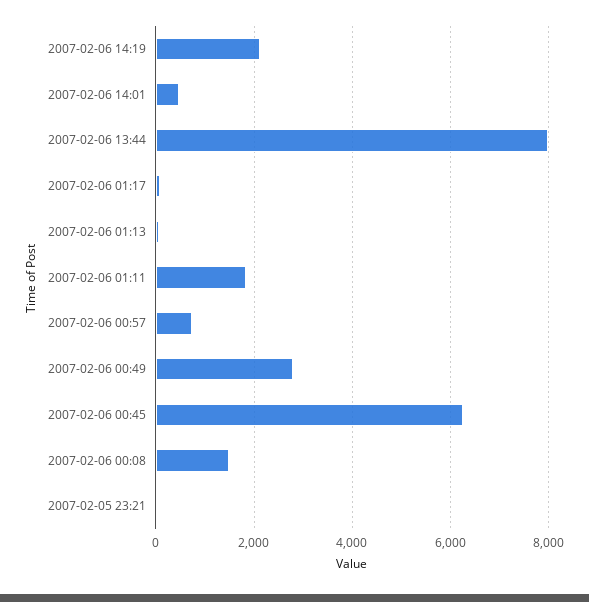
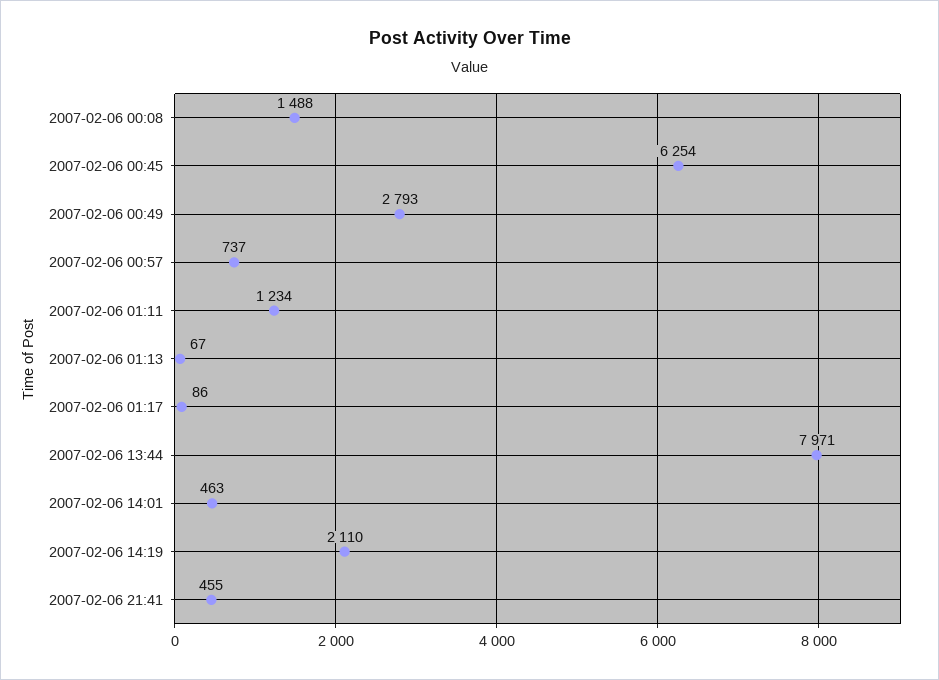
2007-02-06 01:11: 1800 -> 1234
2007-02-05 23:21: 0 -> none
2007-02-06 21:41: none -> 455

